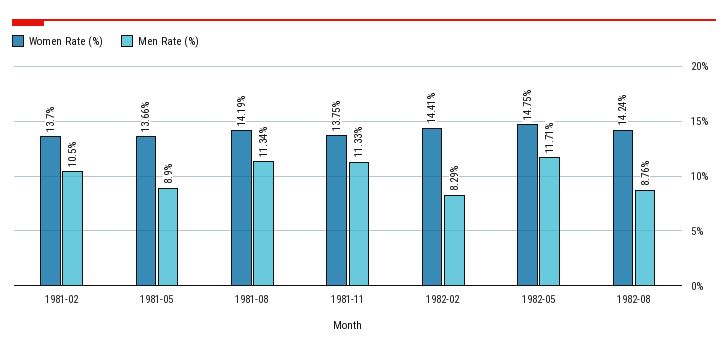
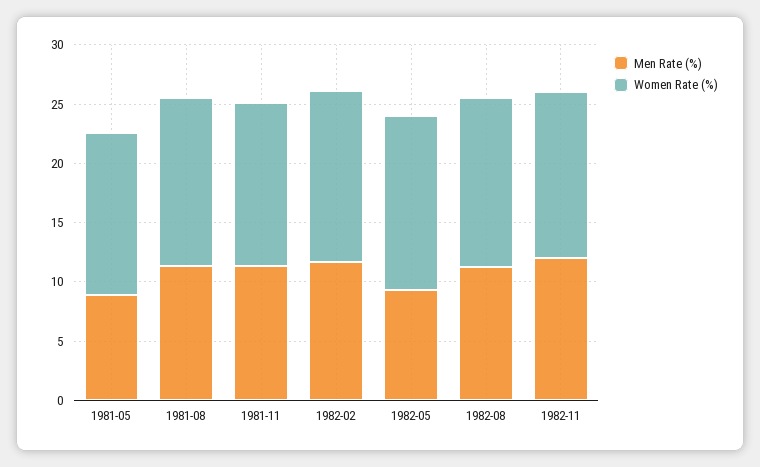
Women Rate (%), 1981-02: 13.7 -> none
Men Rate (%), 1981-02: 10.5 -> none
Men Rate (%), 1982-02: 8.29 -> 12
Men Rate (%), 1982-05: 11.71 -> 9
Men Rate (%), 1982-08: 8.76 -> 11
Men Rate (%), 1982-11: none -> 12
Women Rate (%), 1982-11: none -> 14

